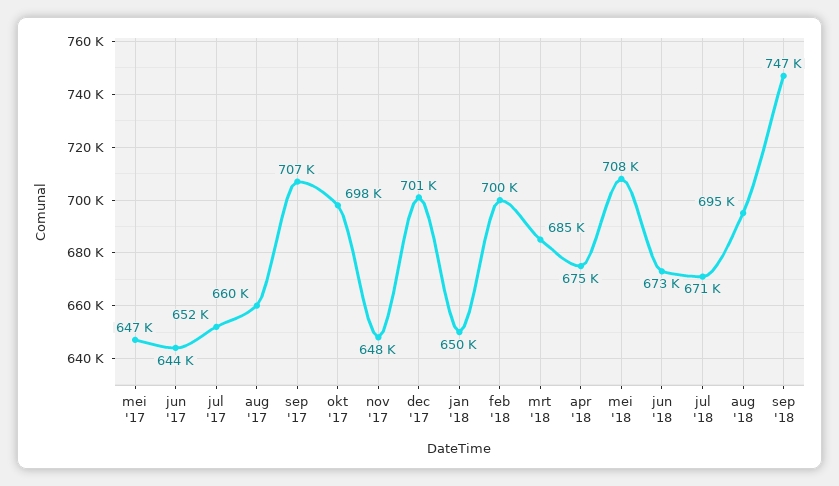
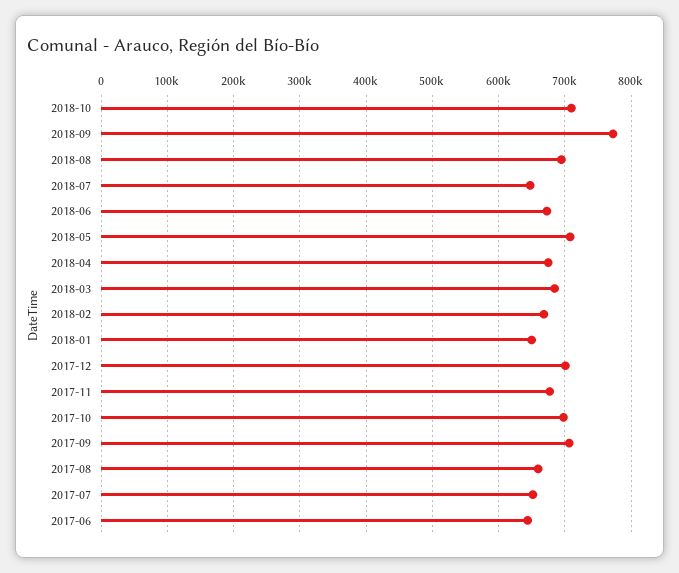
mei '17: 647000 -> none
nov '17: 648000 -> 680000
feb '18: 700000 -> 670000
jul '18: 671000 -> 650000
sep '18: 747000 -> 770000
2018-10: none -> 710000

